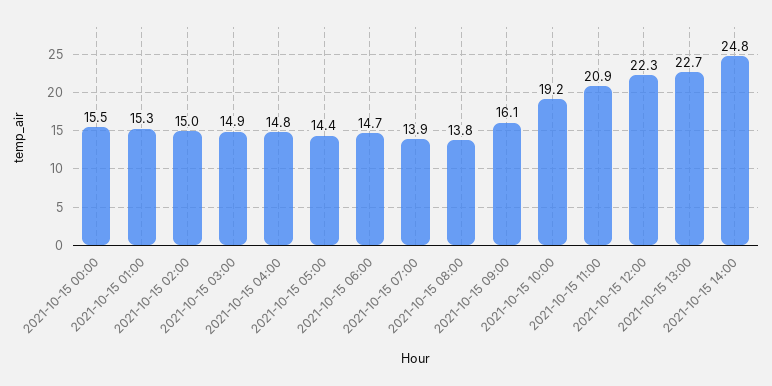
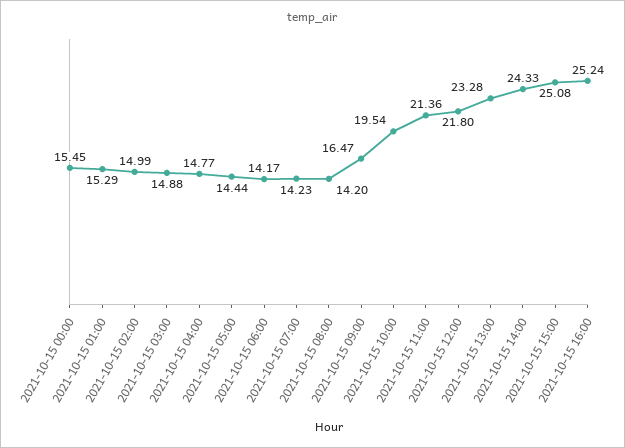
2021-10-15 06:00: 14.7 -> 14.17
2021-10-15 07:00: 13.9 -> 14.23
2021-10-15 08:00: 13.8 -> 14.2
2021-10-15 09:00: 16.1 -> 16.47
2021-10-15 10:00: 19.2 -> 19.54
2021-10-15 11:00: 20.9 -> 21.36
2021-10-15 12:00: 22.3 -> 21.8
2021-10-15 13:00: 22.7 -> 23.28
2021-10-15 14:00: 24.8 -> 24.33
2021-10-15 15:00: none -> 25.08
2021-10-15 16:00: none -> 25.24

